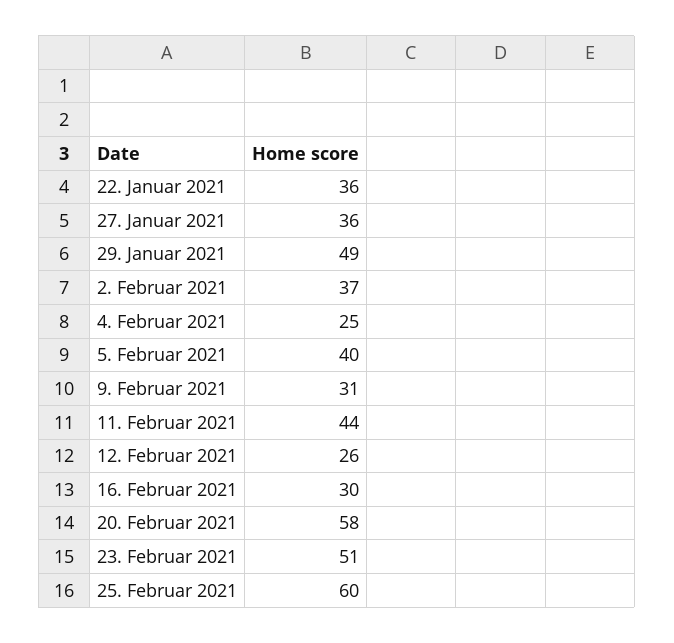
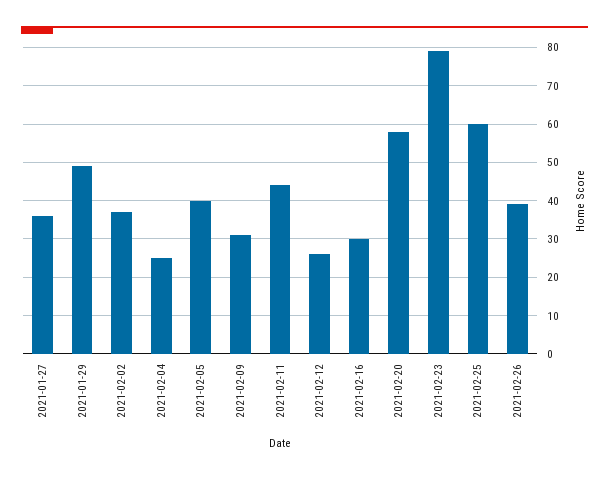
22. Januar 2021: 36 -> none
23. Februar 2021: 51 -> 80
2021-02-26: none -> 40

